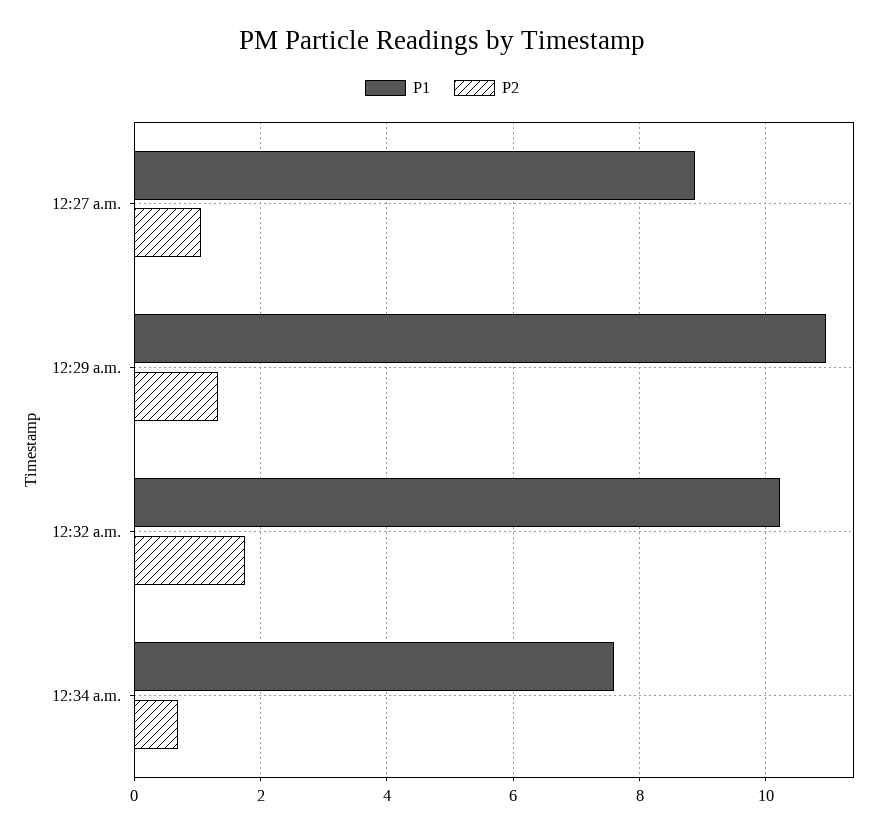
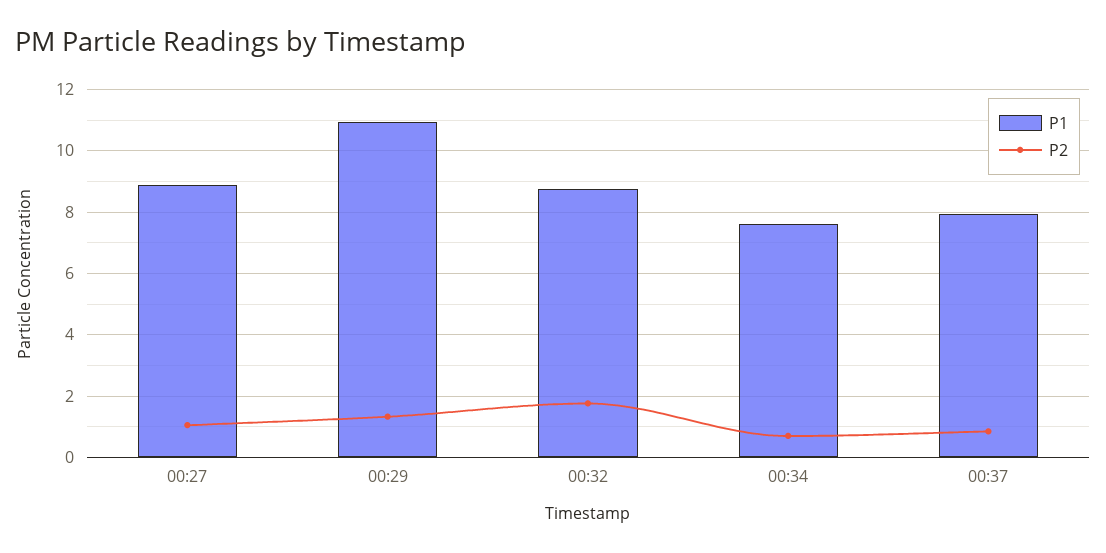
P1, 12:32 a.m.: 10.2 -> 8.8
P1, 00:37: none -> 8
P2, 00:37: none -> 0.8

